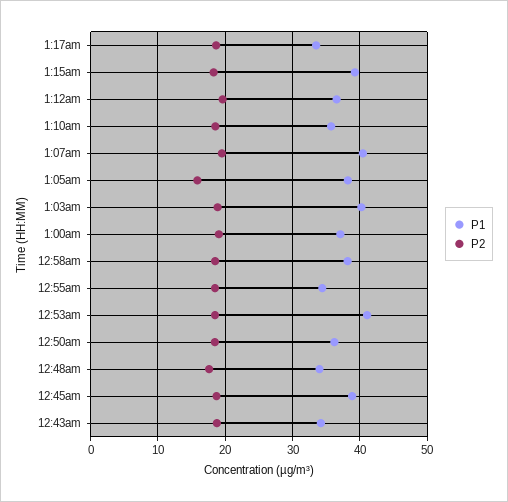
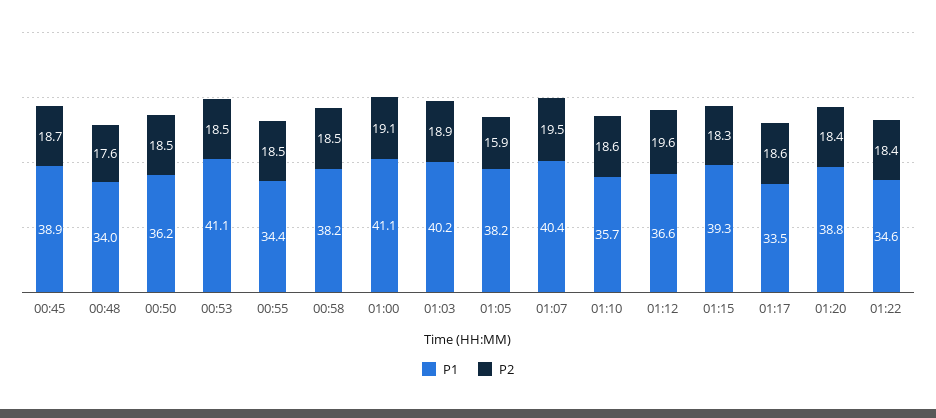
P1, 1:00am: 37 -> 41.1
P1, 12:43am: 34 -> none
P2, 12:43am: 19 -> none
P1, 01:20: none -> 38.8
P2, 01:20: none -> 18.4
P1, 01:22: none -> 34.6
P2, 01:22: none -> 18.4

